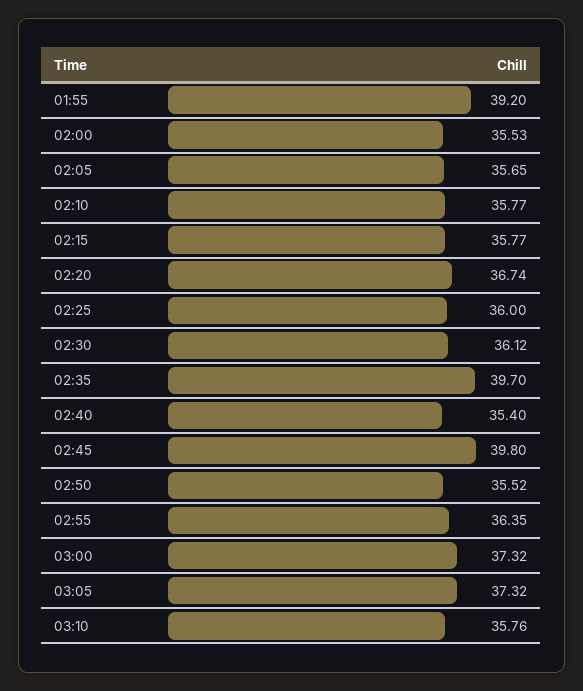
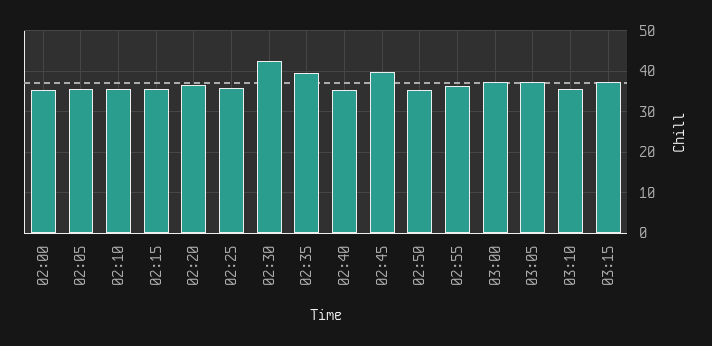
01:55: 39.2 -> none
02:30: 36.12 -> 42
03:15: none -> 38

